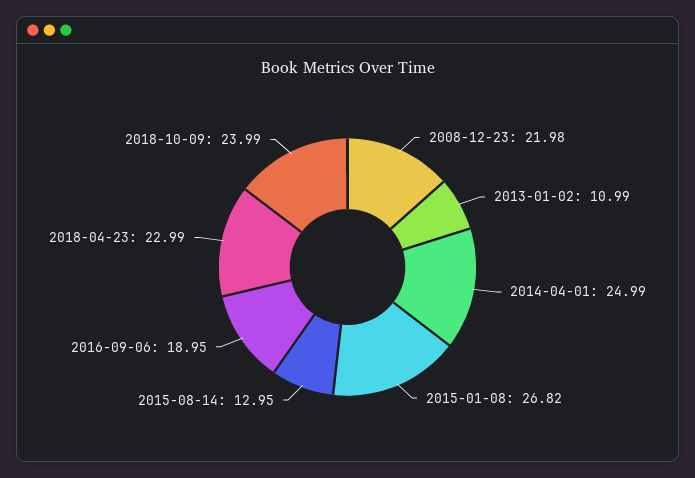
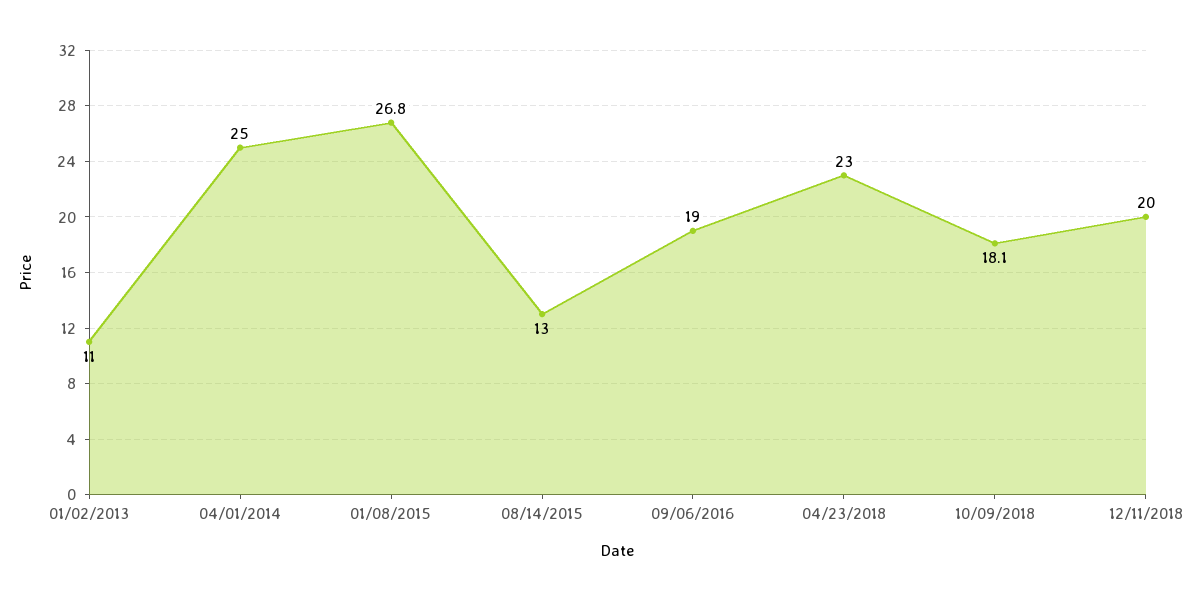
2008-12-23: 21.98 -> none
2018-10-09: 23.99 -> 18.1
12/11/2018: none -> 20

